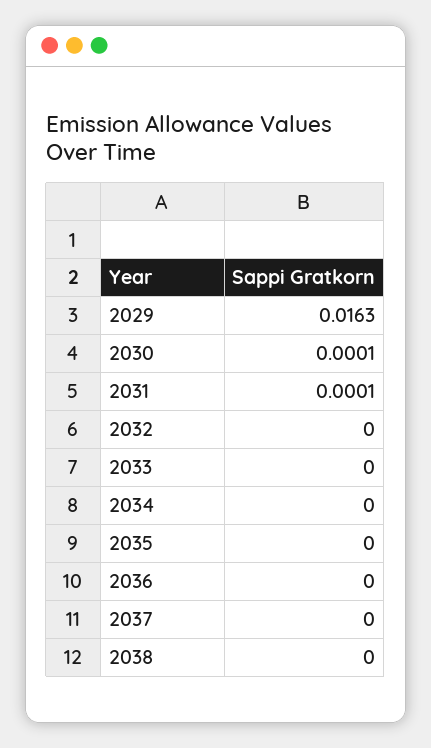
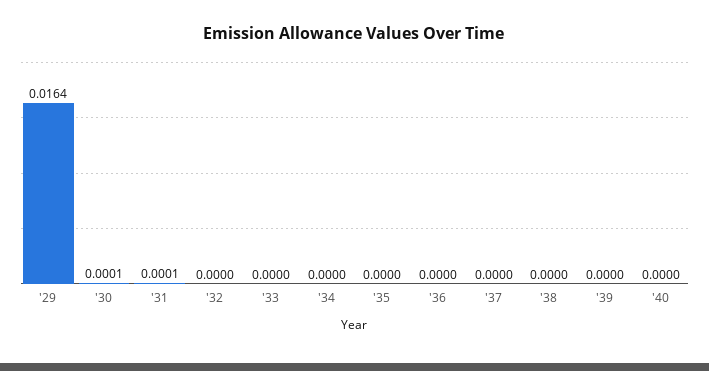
2029: 0.0163 -> 0.0164
'39: none -> 0
'40: none -> 0

